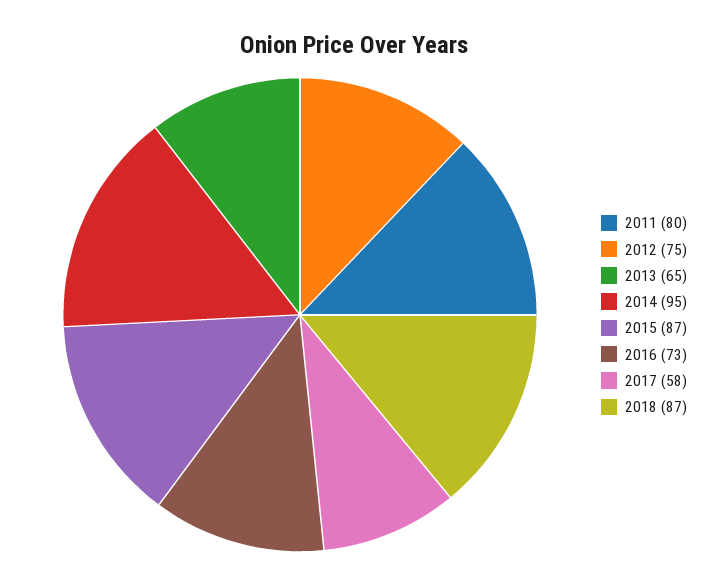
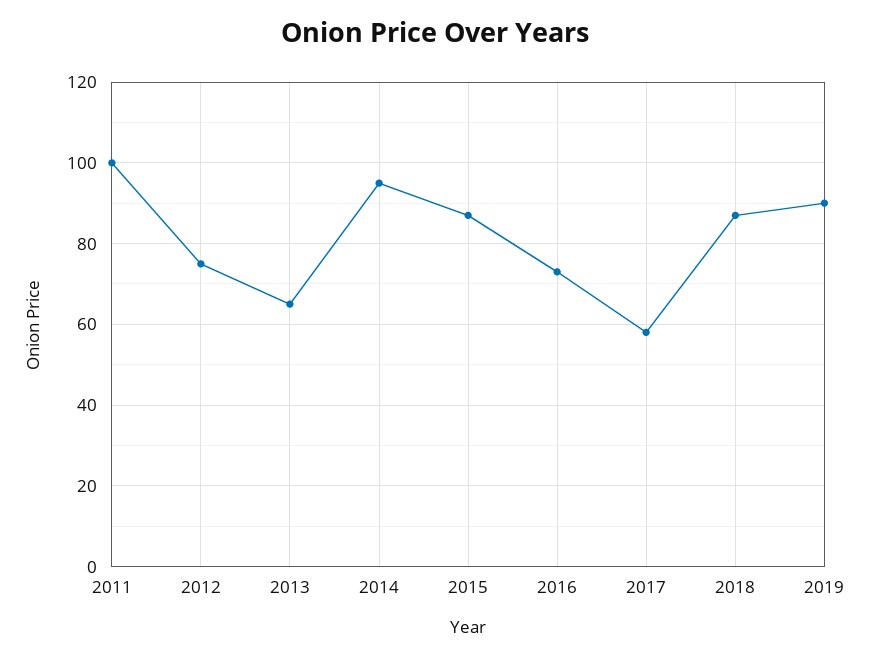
2011: 80 -> 100
2019: none -> 90

